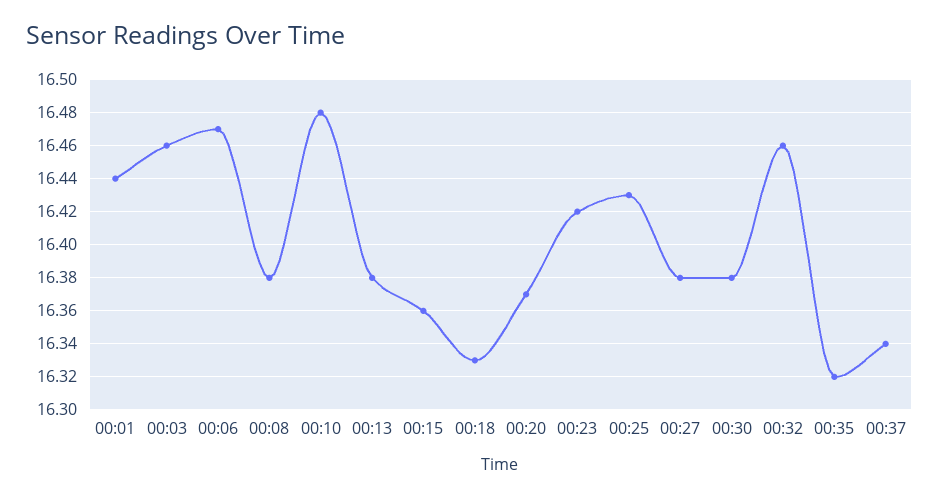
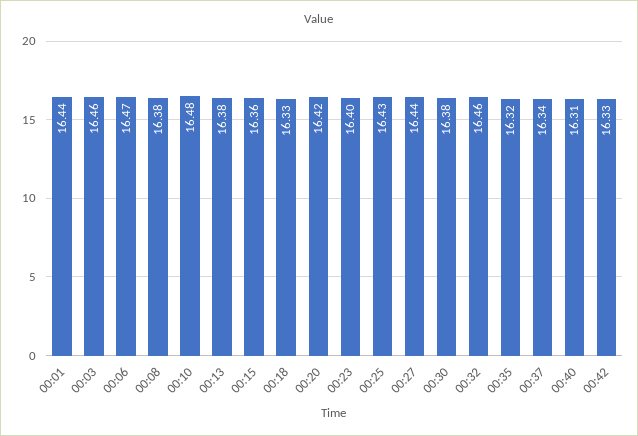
00:20: 16.37 -> 16.42
00:23: 16.42 -> 16.4
00:27: 16.38 -> 16.44
00:40: none -> 16.31
00:42: none -> 16.33

